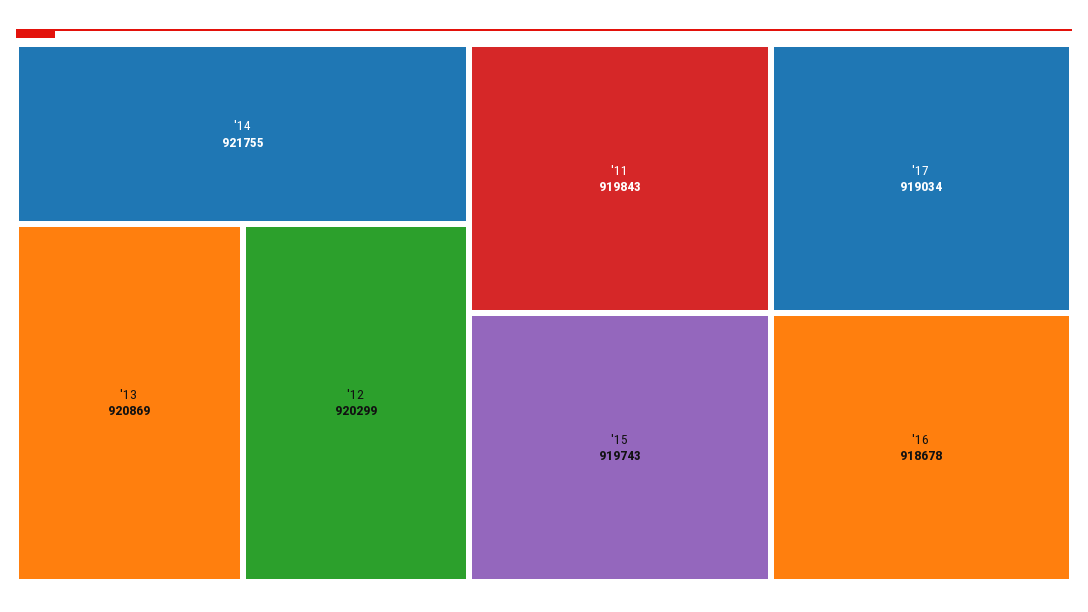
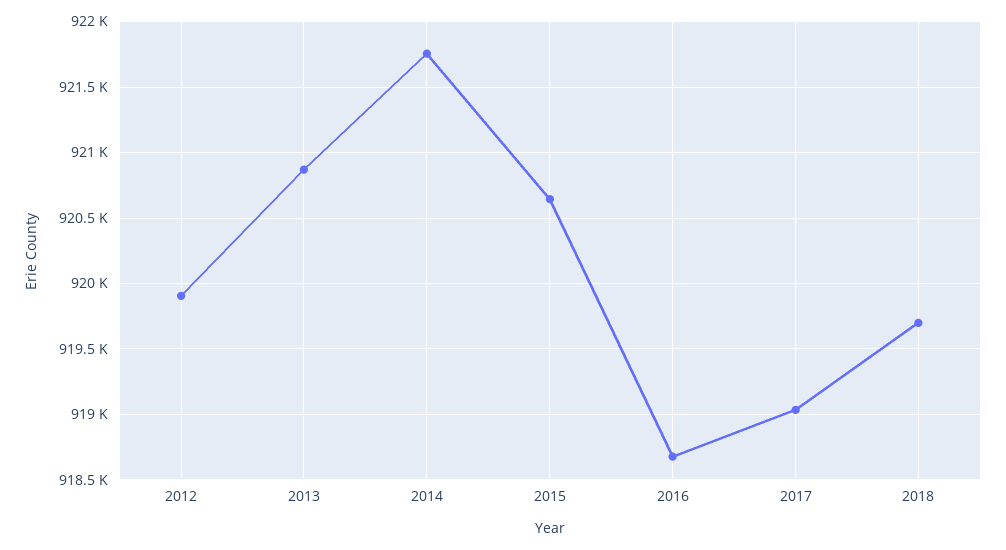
'12: 920299 -> 919900
'11: 919843 -> none
'15: 919743 -> 920650
2018: none -> 919700

